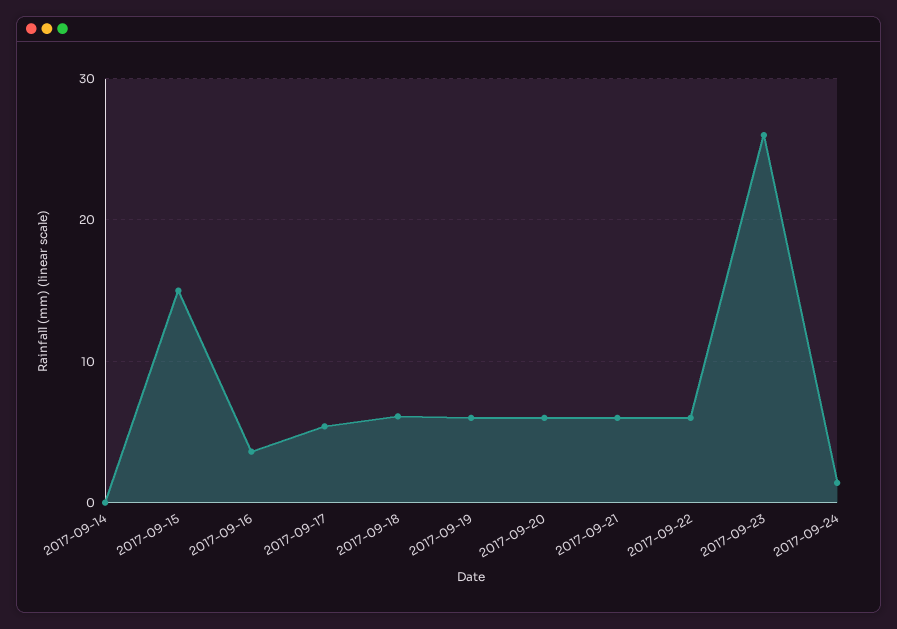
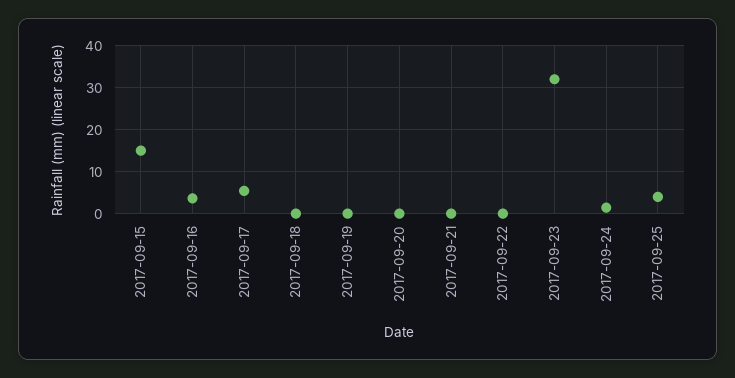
2017-09-14: 0 -> none
2017-09-18: 6 -> 0
2017-09-19: 6 -> 0
2017-09-20: 6 -> 0
2017-09-21: 6 -> 0
2017-09-22: 6 -> 0
2017-09-23: 26 -> 32
2017-09-25: none -> 4

